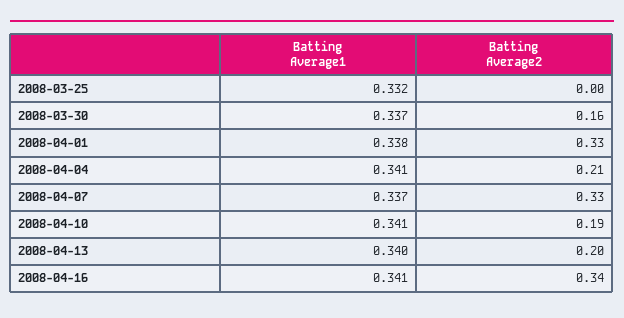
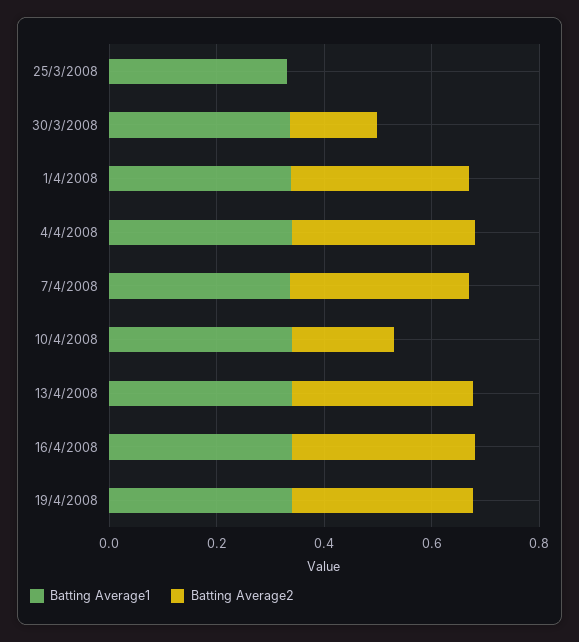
Batting Average2, 2008-04-04: 0.21 -> 0.35
Batting Average2, 2008-04-13: 0.2 -> 0.35
Batting Average1, 19/4/2008: none -> 0.35
Batting Average2, 19/4/2008: none -> 0.35

